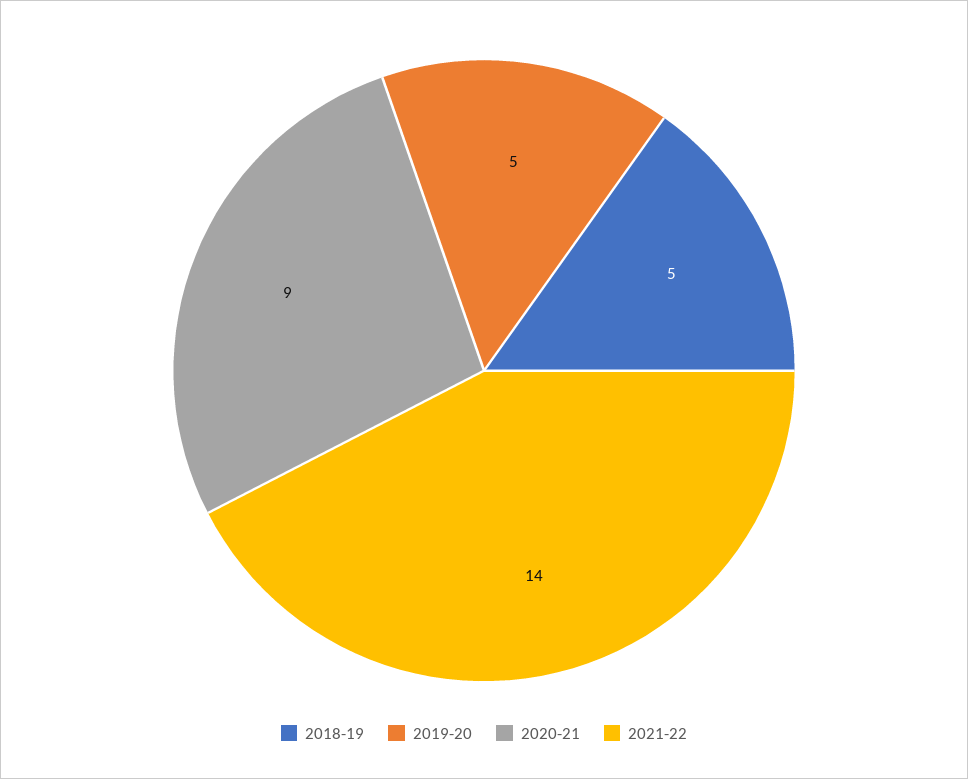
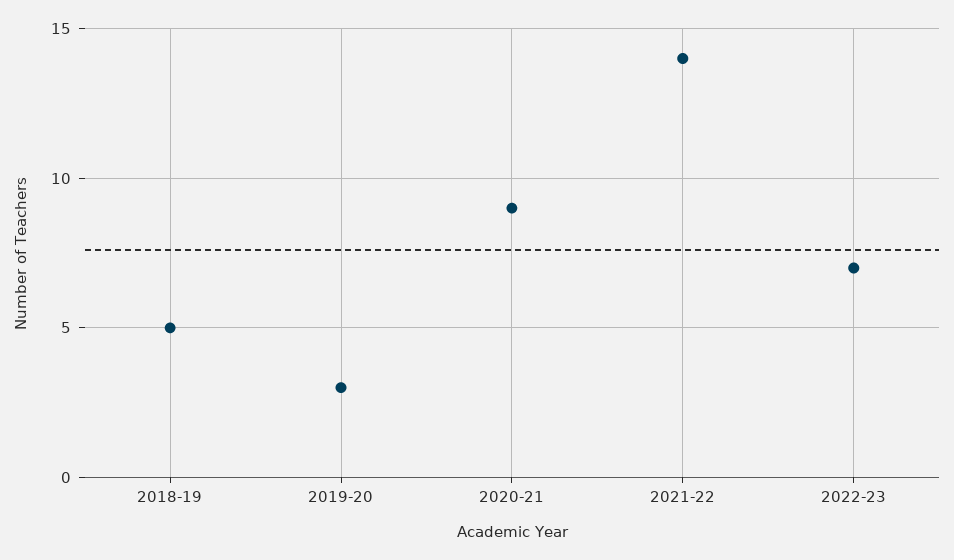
2019-20: 5 -> 3
2022-23: none -> 7

